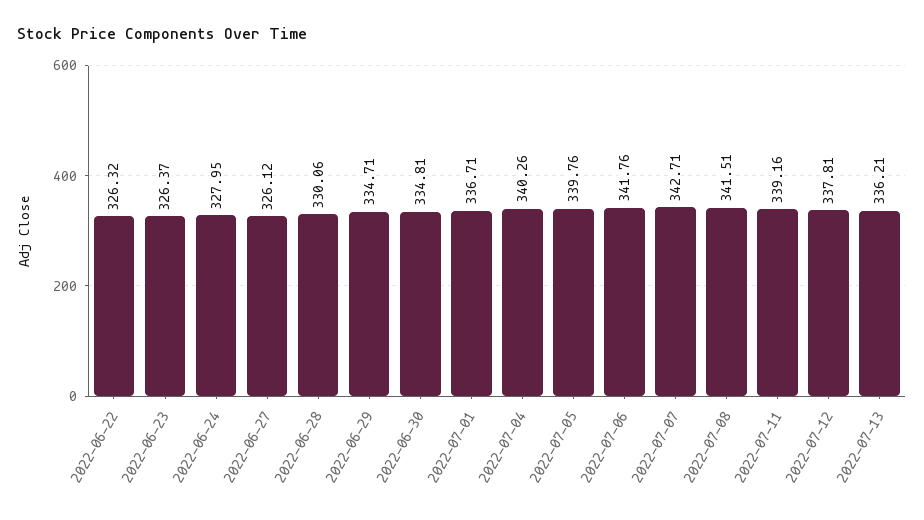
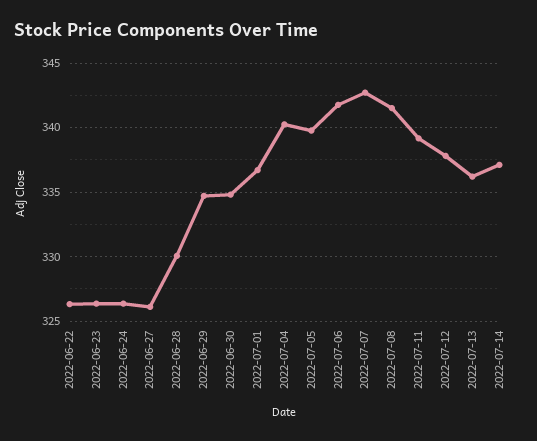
2022-06-24: 327.95 -> 326.5
2022-07-14: none -> 337

